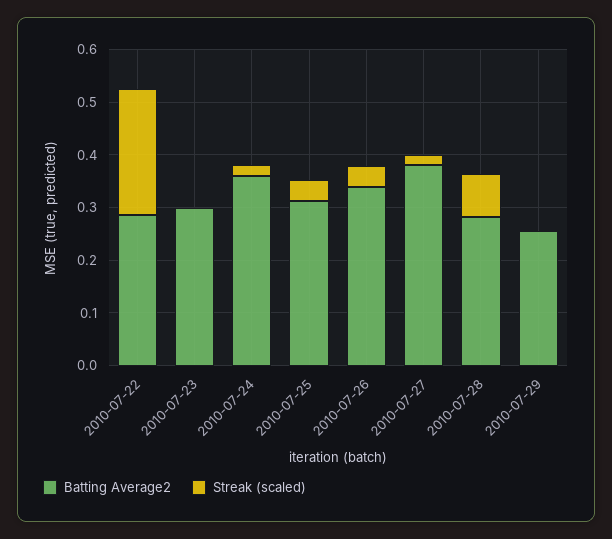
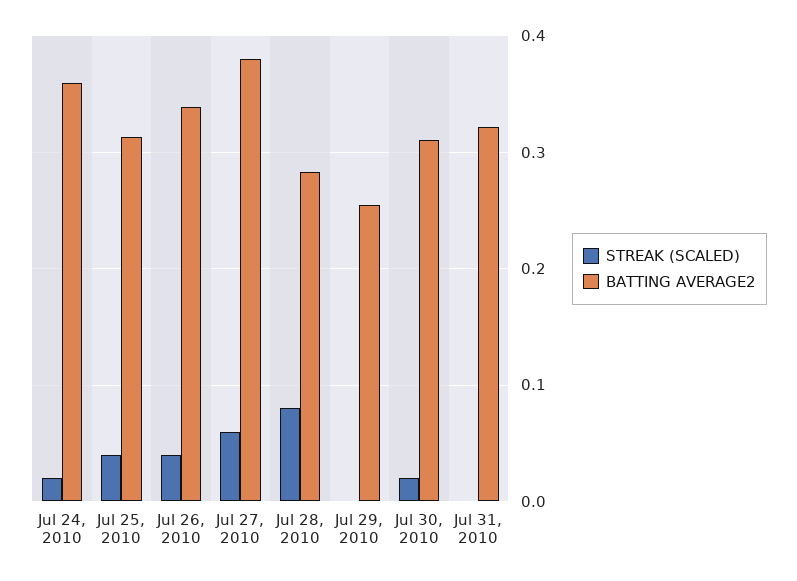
Batting Average2, 2010-07-22: 0.28 -> none
Streak (scaled), 2010-07-22: 0.24 -> none
Batting Average2, 2010-07-23: 0.3 -> none
Streak (scaled), 2010-07-23: 0 -> none
Streak (scaled), 2010-07-27: 0.02 -> 0.06
Streak (scaled), Jul 30, 2010: none -> 0.02
Batting Average2, Jul 30, 2010: none -> 0.31
Streak (scaled), Jul 31, 2010: none -> 0
Batting Average2, Jul 31, 2010: none -> 0.32

